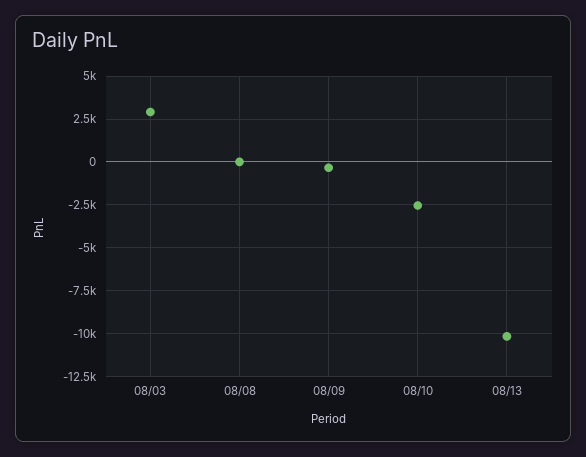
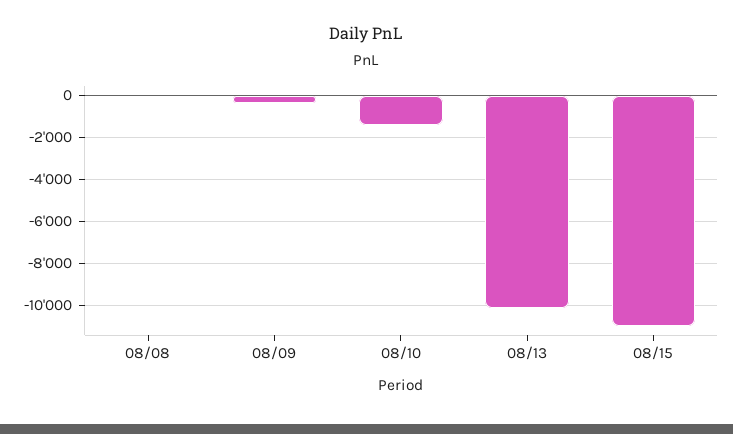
08/03: 3000 -> none
08/10: -2500 -> -1500
08/15: none -> -11000

